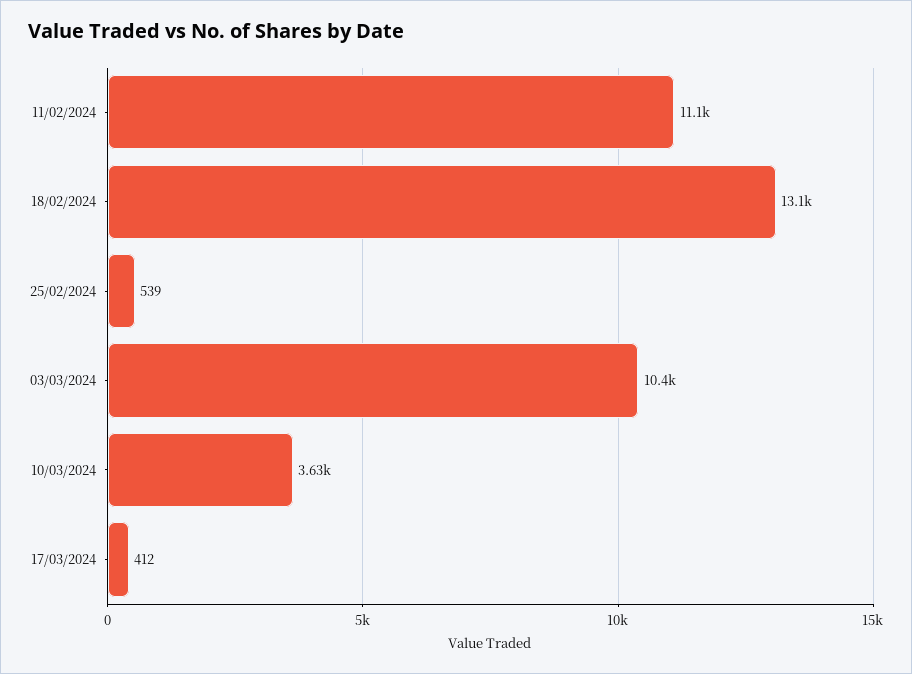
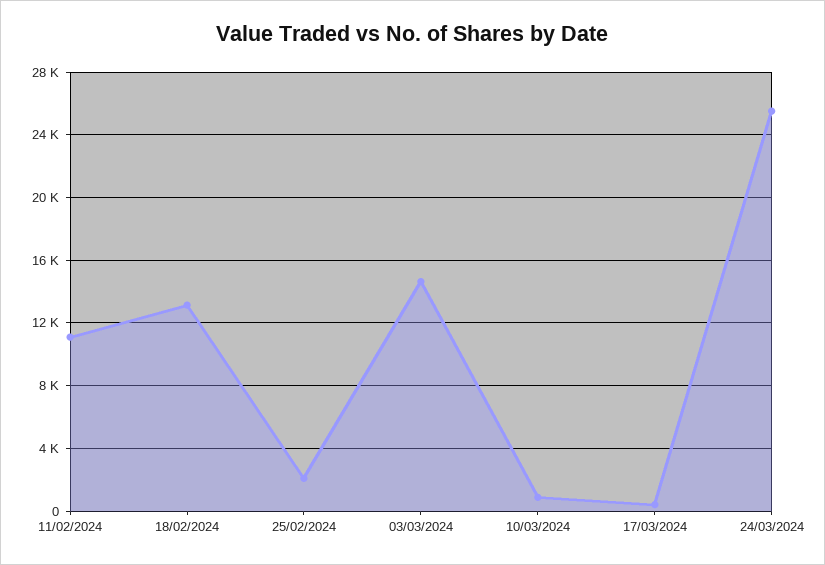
25/02/2024: 539 -> 2000
03/03/2024: 10400 -> 14500
10/03/2024: 3630 -> 1000
24/03/2024: none -> 25500

